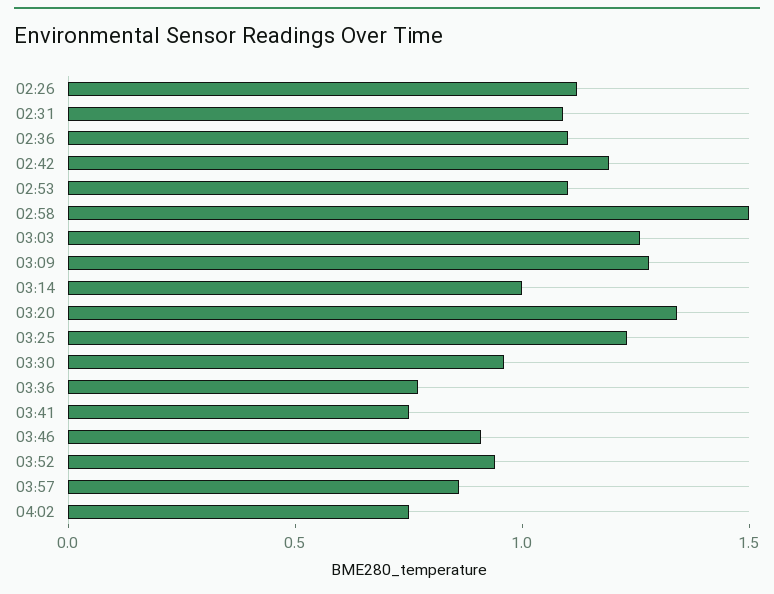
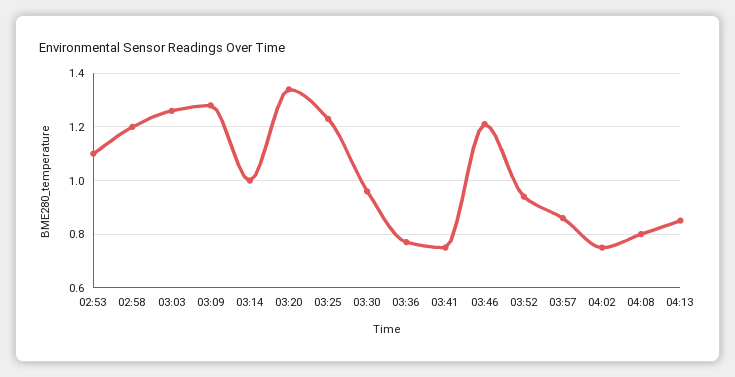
02:26: 1.1 -> none
02:31: 1.1 -> none
02:36: 1.1 -> none
02:42: 1.2 -> none
02:58: 1.5 -> 1.2
03:46: 0.9 -> 1.2
04:08: none -> 0.8
04:13: none -> 0.85

